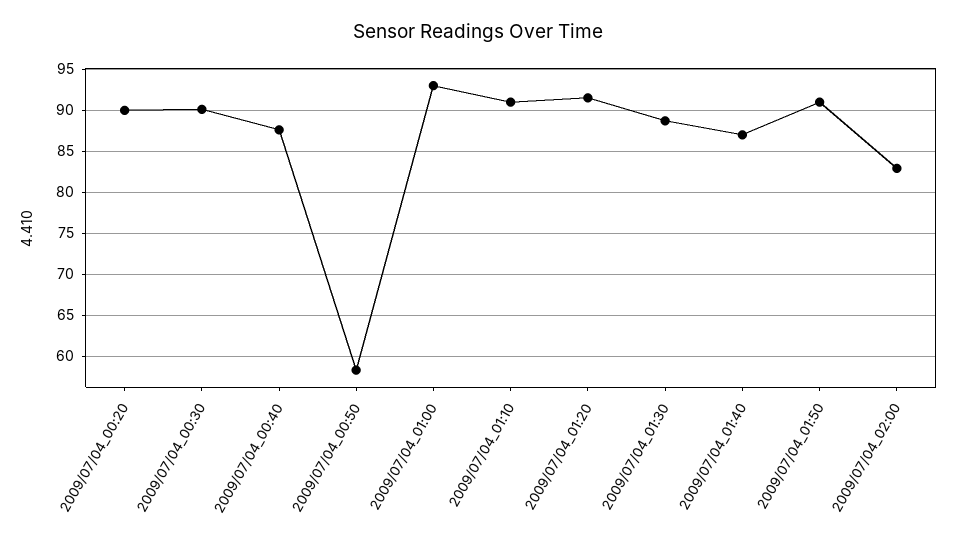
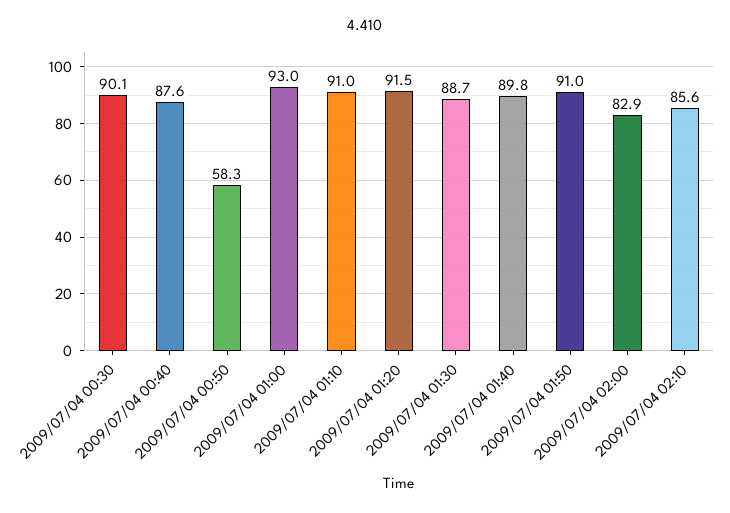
2009/07/04_00:20: 90 -> none
2009/07/04_01:40: 87 -> 89.8
2009/07/04 02:10: none -> 85.6

